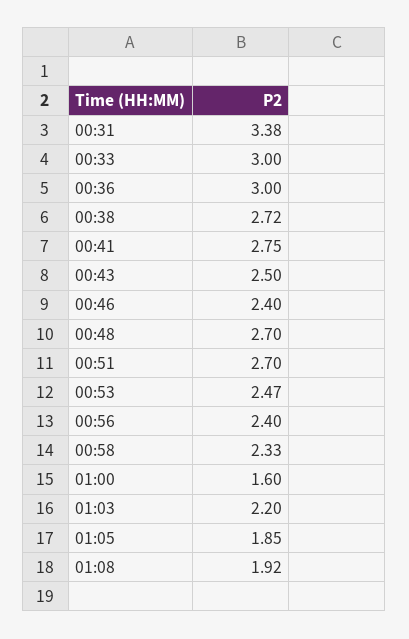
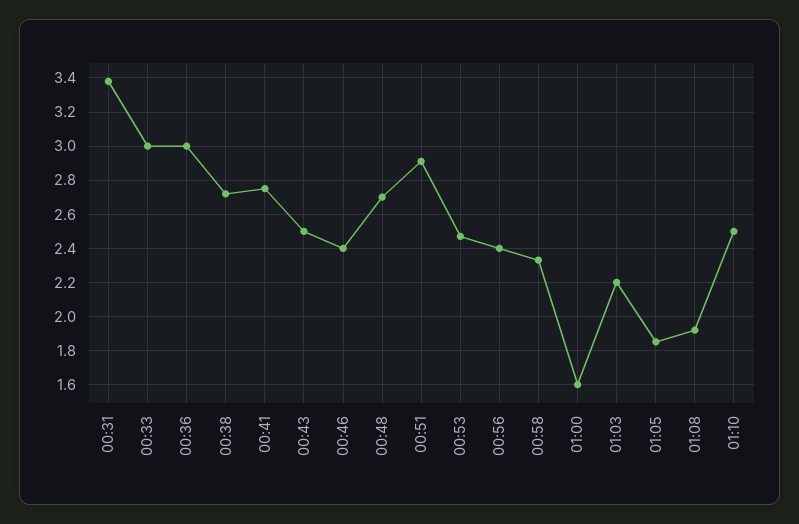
00:51: 2.7 -> 2.9
01:10: none -> 2.5

